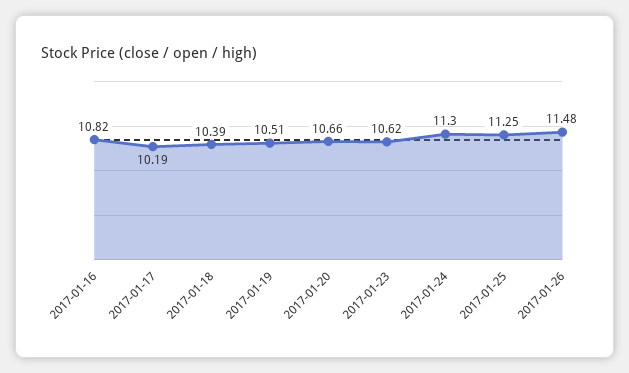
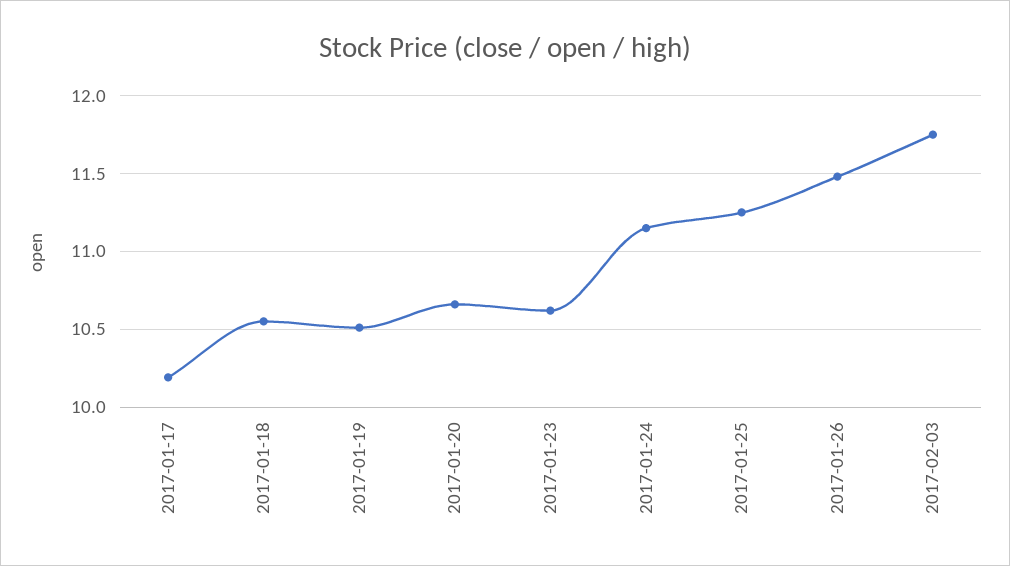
2017-01-16: 10.82 -> none
2017-01-18: 10.39 -> 10.55
2017-01-24: 11.3 -> 11.15
2017-02-03: none -> 11.75

